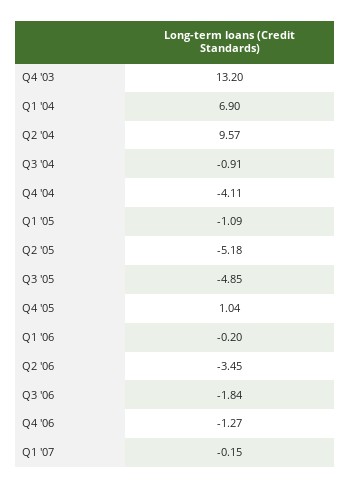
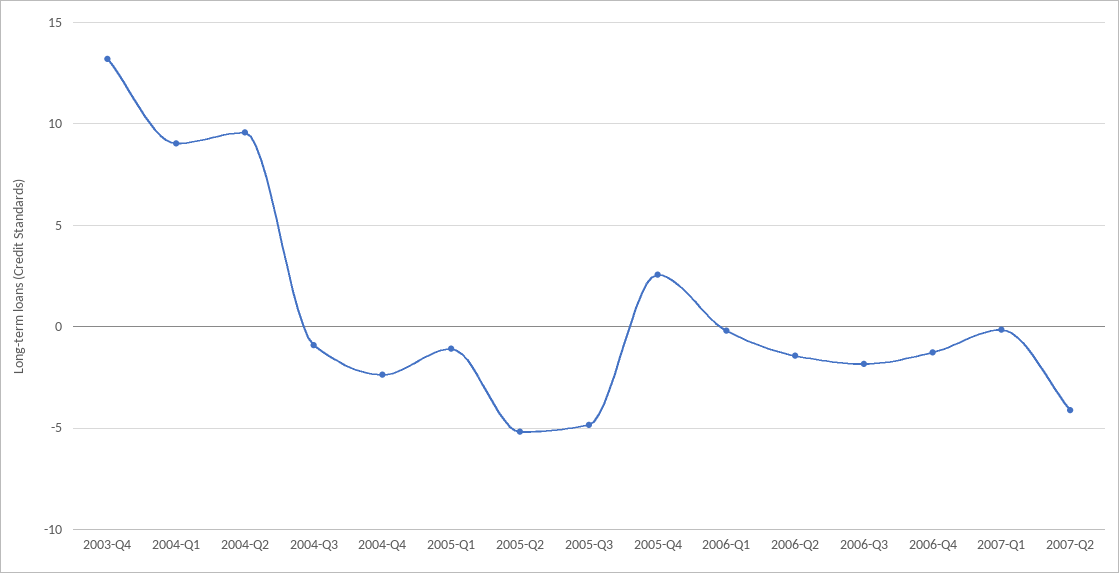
Q1 '04: 6.9 -> 9
Q4 '04: -4.11 -> -2.5
Q4 '05: 1.04 -> 2.5
Q2 '06: -3.45 -> -1.5
2007-Q2: none -> -4

